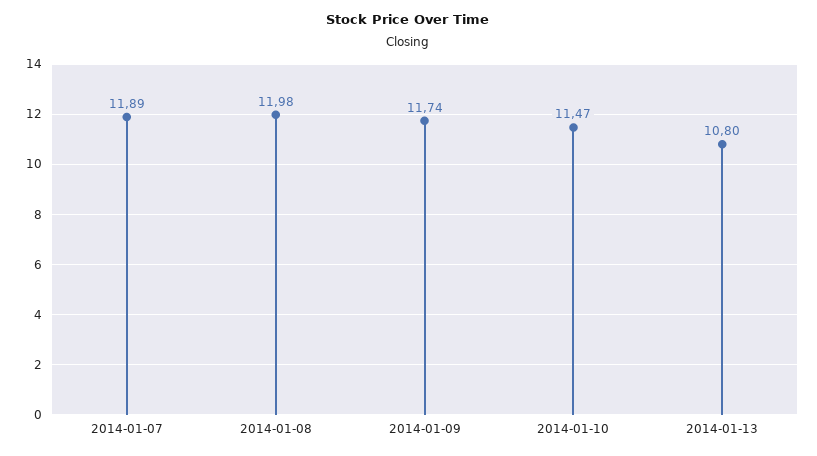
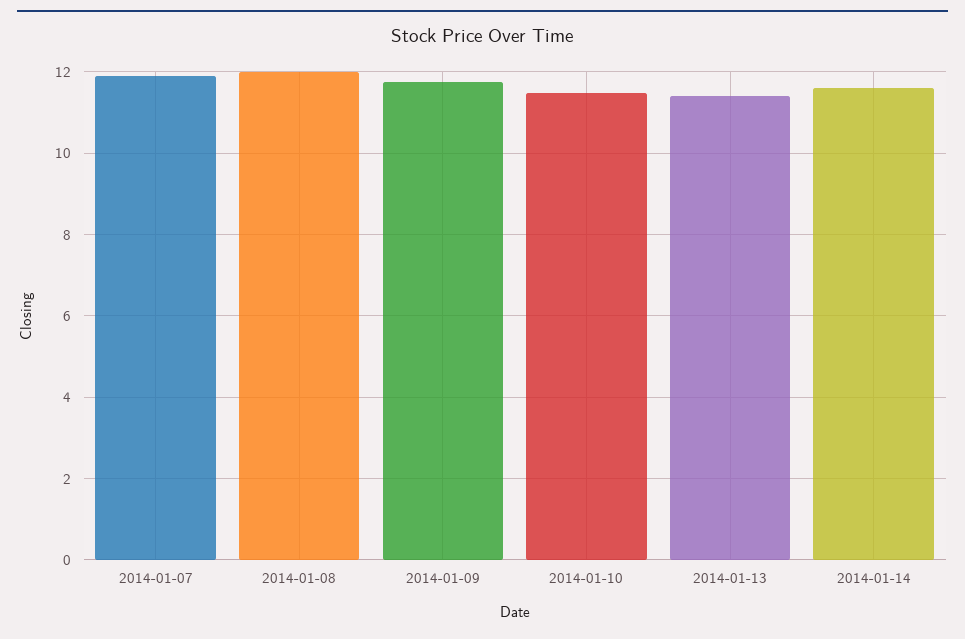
2014-01-13: 10.8 -> 11.4
2014-01-14: none -> 11.6

